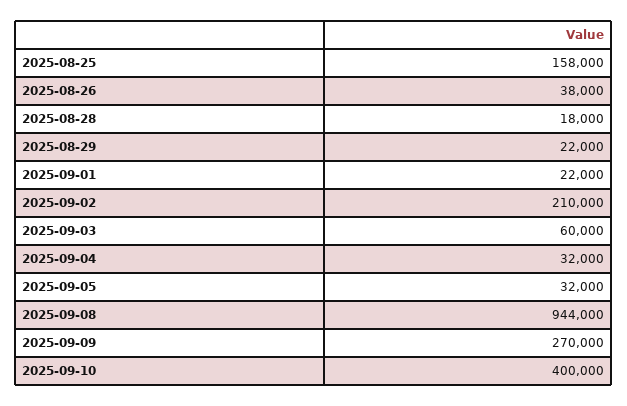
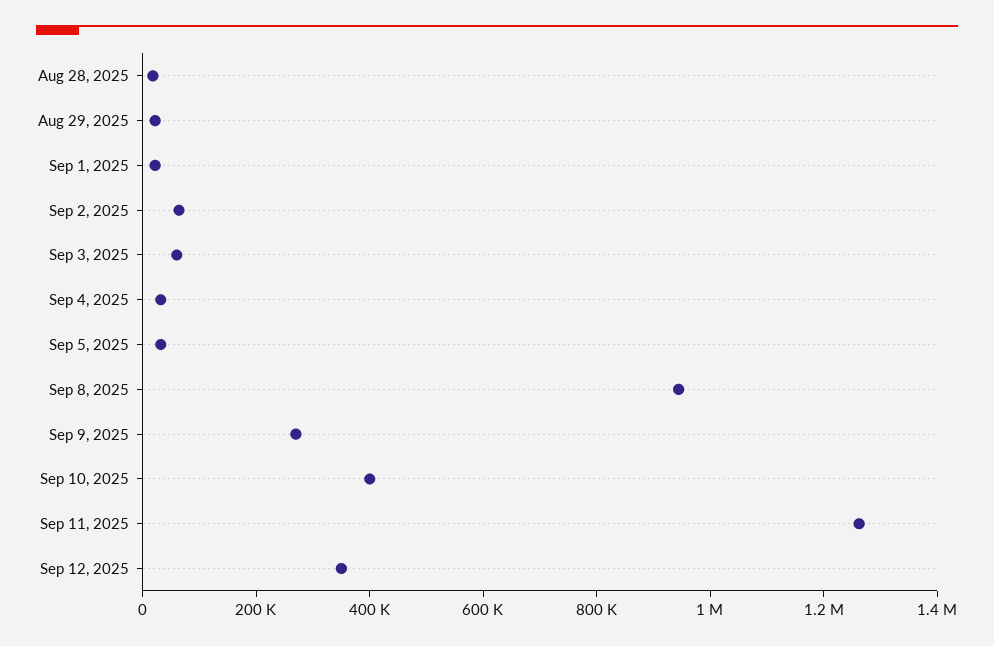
2025-08-25: 158000 -> none
2025-08-26: 38000 -> none
2025-09-02: 210000 -> 50000
Sep 11, 2025: none -> 1250000
Sep 12, 2025: none -> 350000

